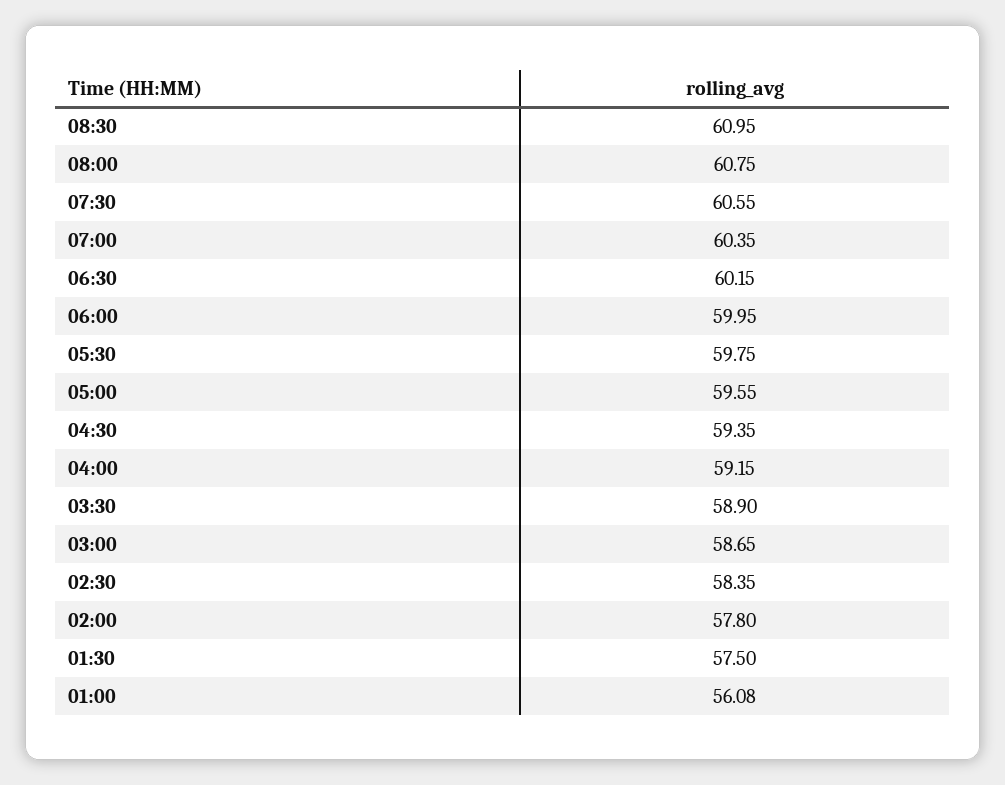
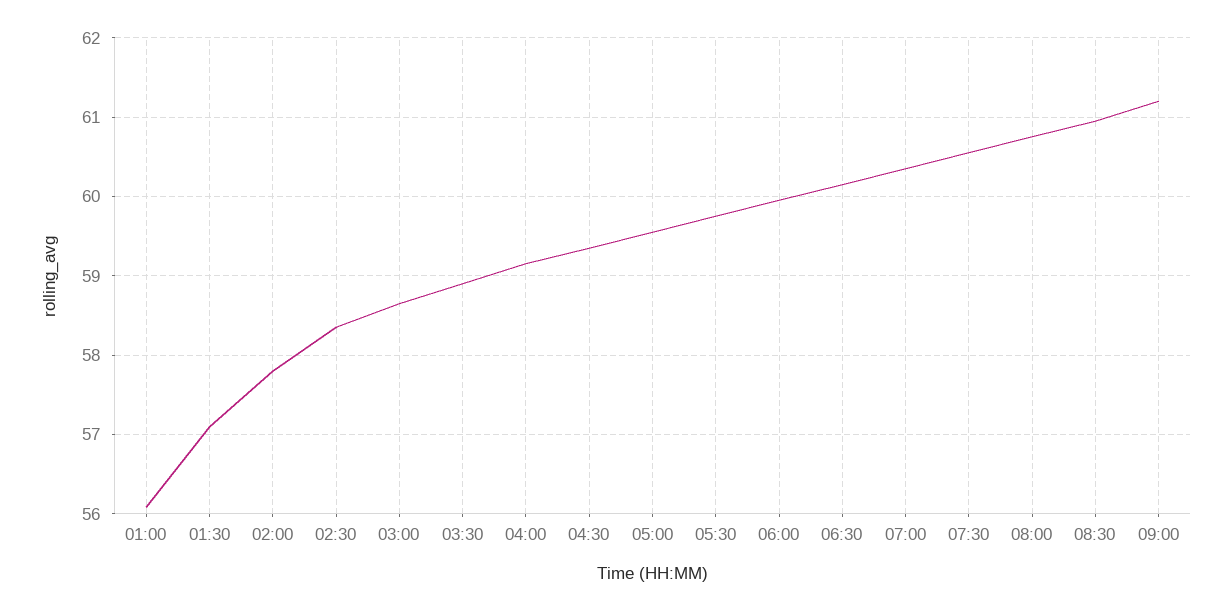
01:30: 57.5 -> 57.1
09:00: none -> 61.2

